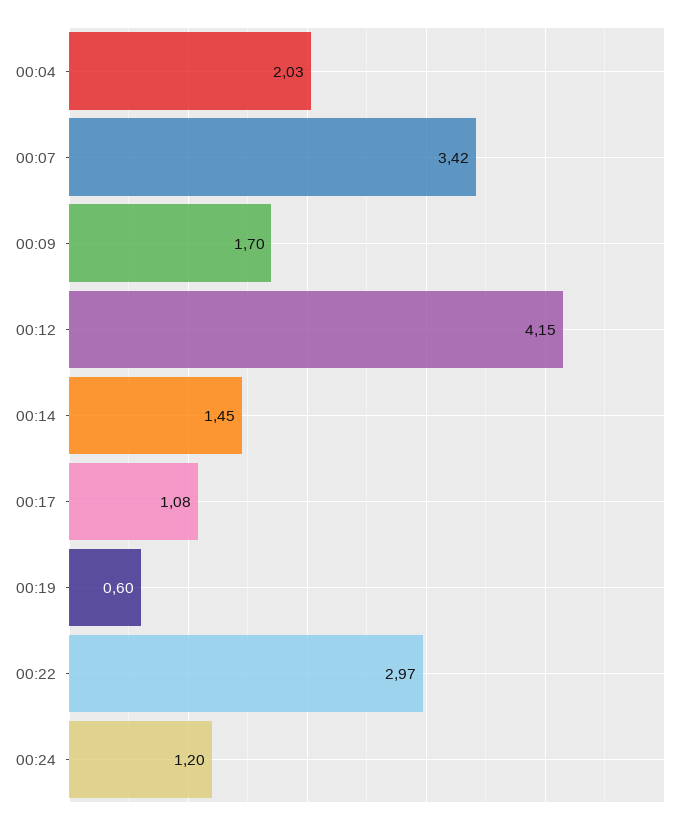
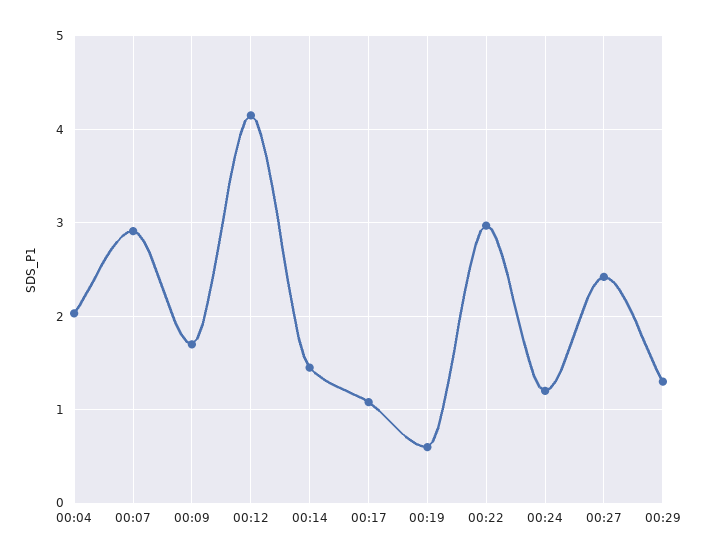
00:07: 3.42 -> 2.9
00:27: none -> 2.4
00:29: none -> 1.3

